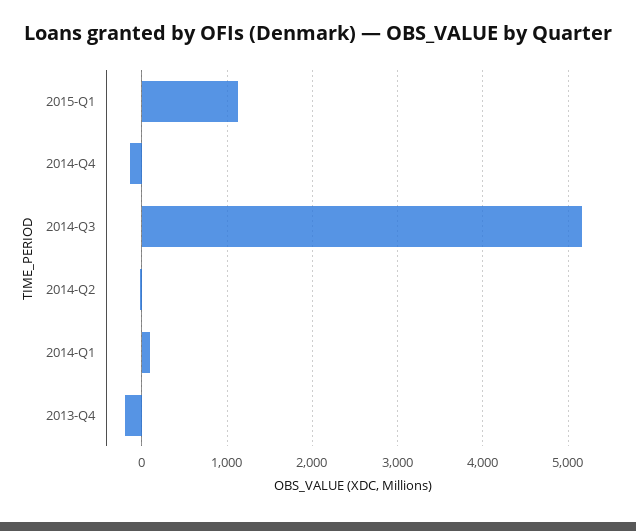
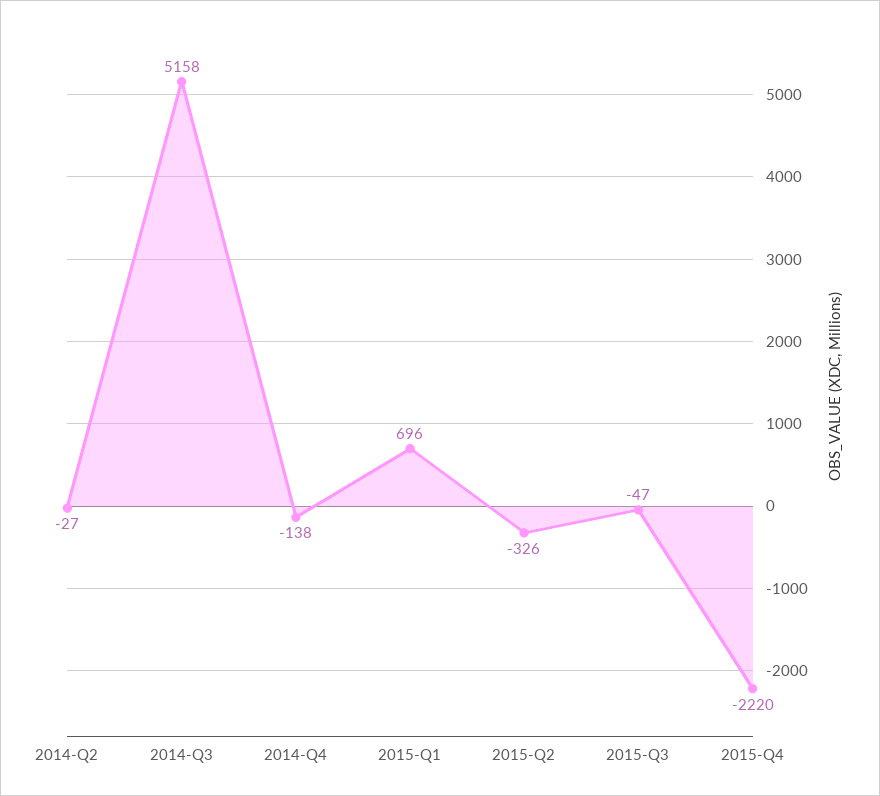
2015-Q1: 1100 -> 696
2014-Q1: 100 -> none
2013-Q4: -200 -> none
2015-Q2: none -> -326
2015-Q3: none -> -47
2015-Q4: none -> -2220

